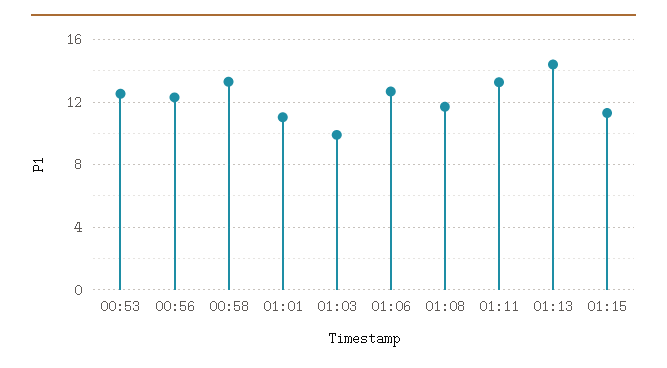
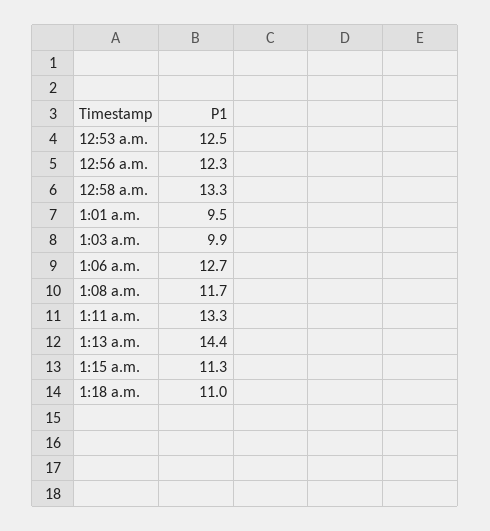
01:01: 11 -> 9.5
1:18 a.m.: none -> 11

